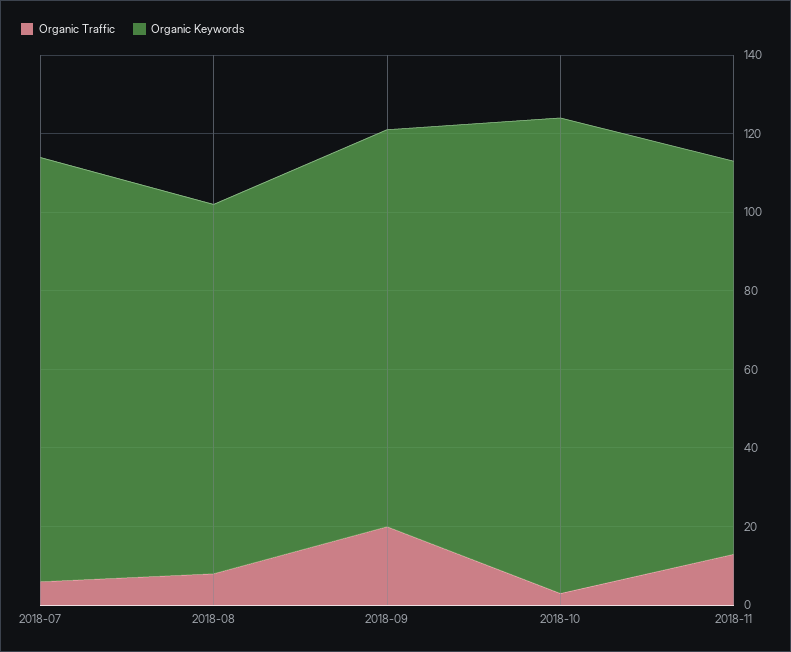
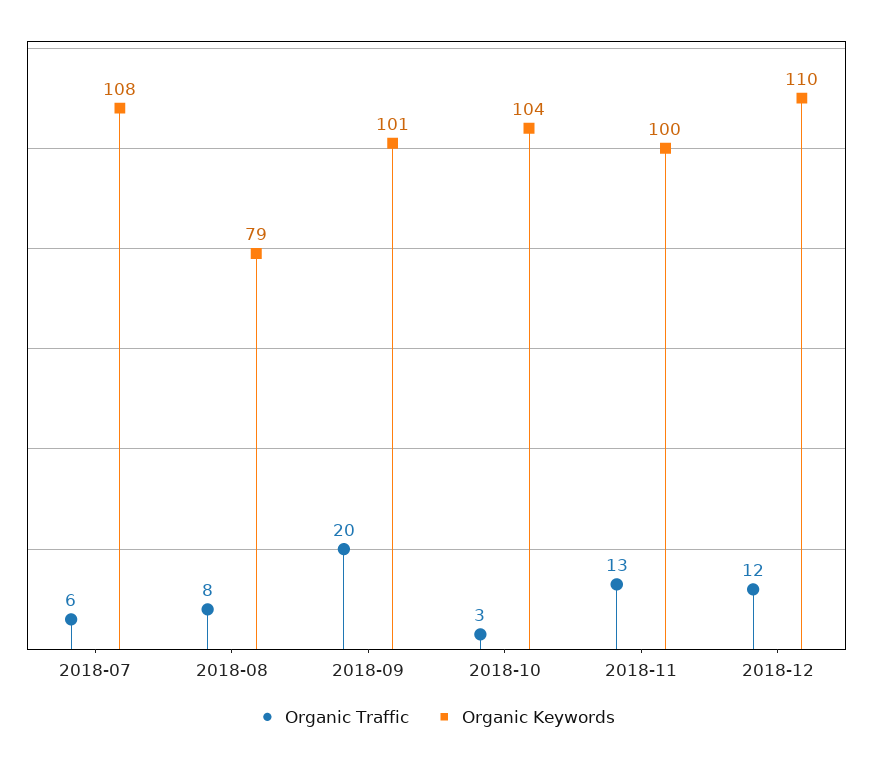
Organic Keywords, 2018-08: 95 -> 79
Organic Keywords, 2018-10: 120 -> 104
Organic Traffic, 2018-12: none -> 12
Organic Keywords, 2018-12: none -> 110

